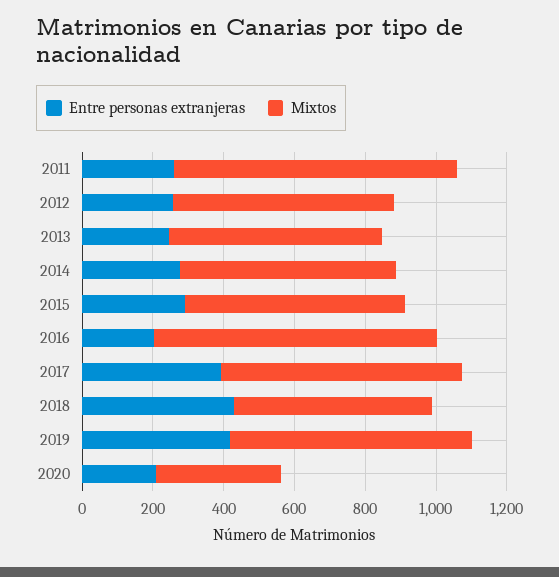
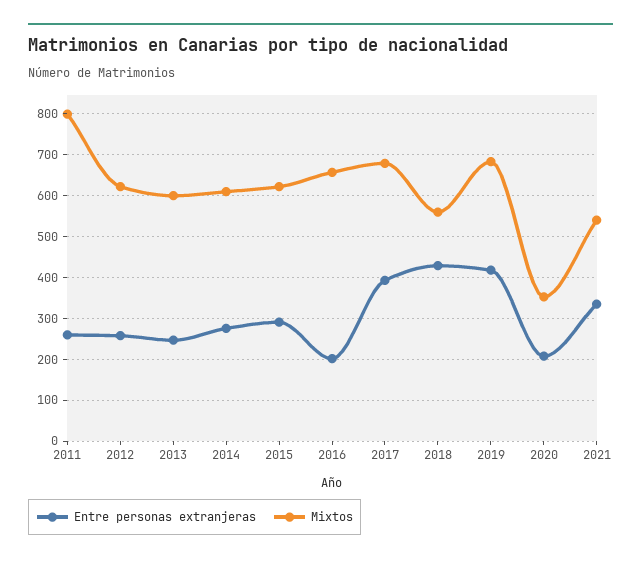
Mixtos, 2016: 800 -> 660
Entre personas extranjeras, 2021: none -> 340
Mixtos, 2021: none -> 540

